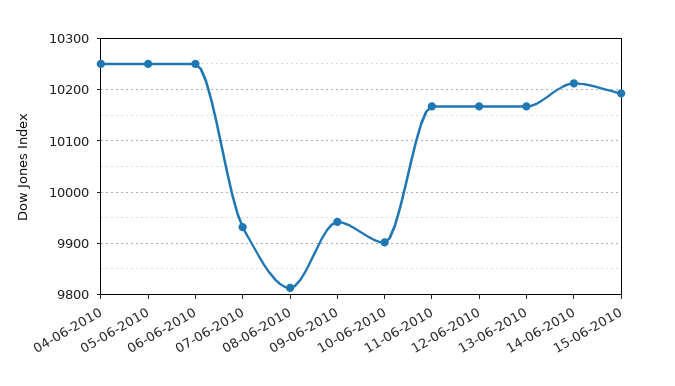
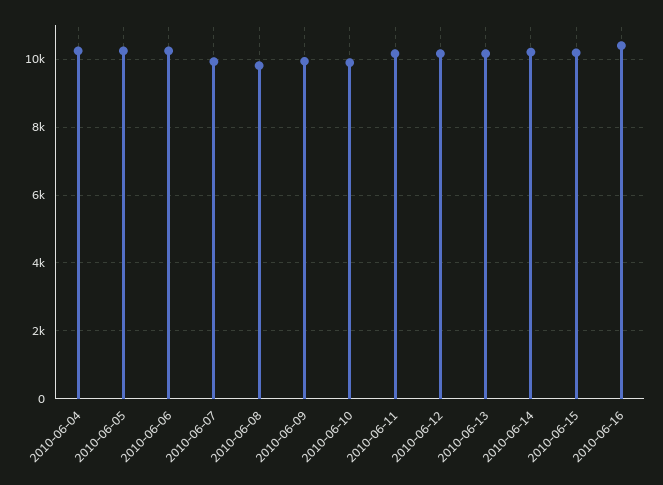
2010-06-16: none -> 10400

